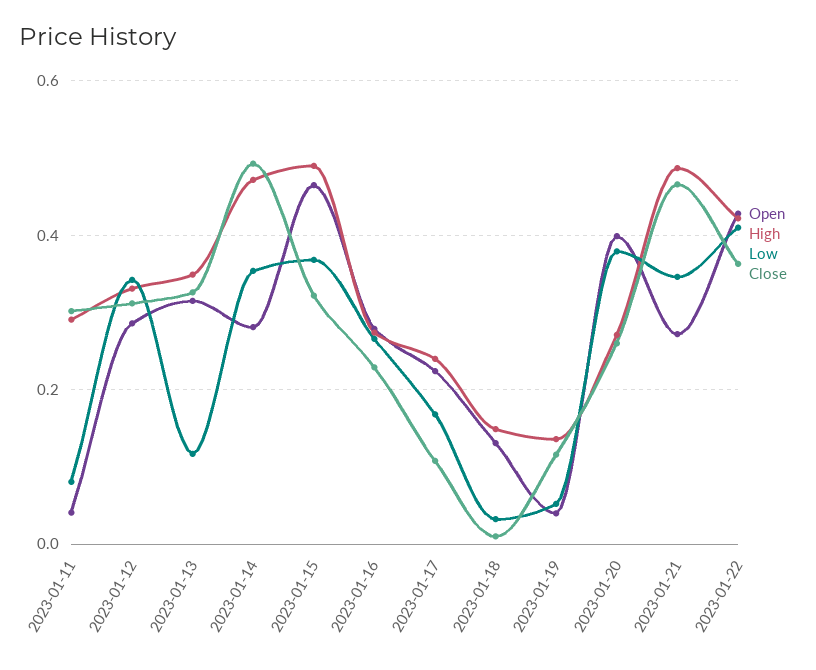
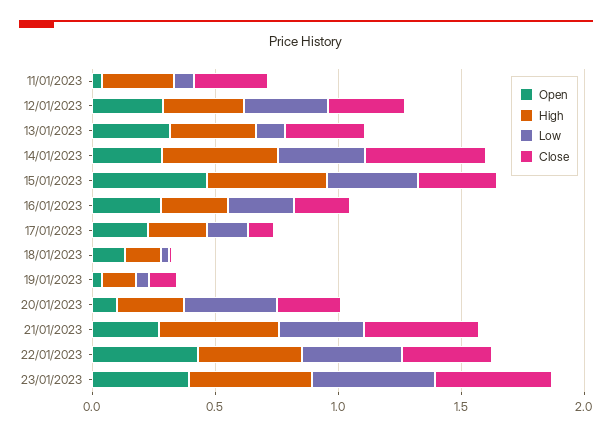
Open, 2023-01-20: 0.4 -> 0.1
Open, 23/01/2023: none -> 0.4
High, 23/01/2023: none -> 0.5
Low, 23/01/2023: none -> 0.5
Close, 23/01/2023: none -> 0.5

